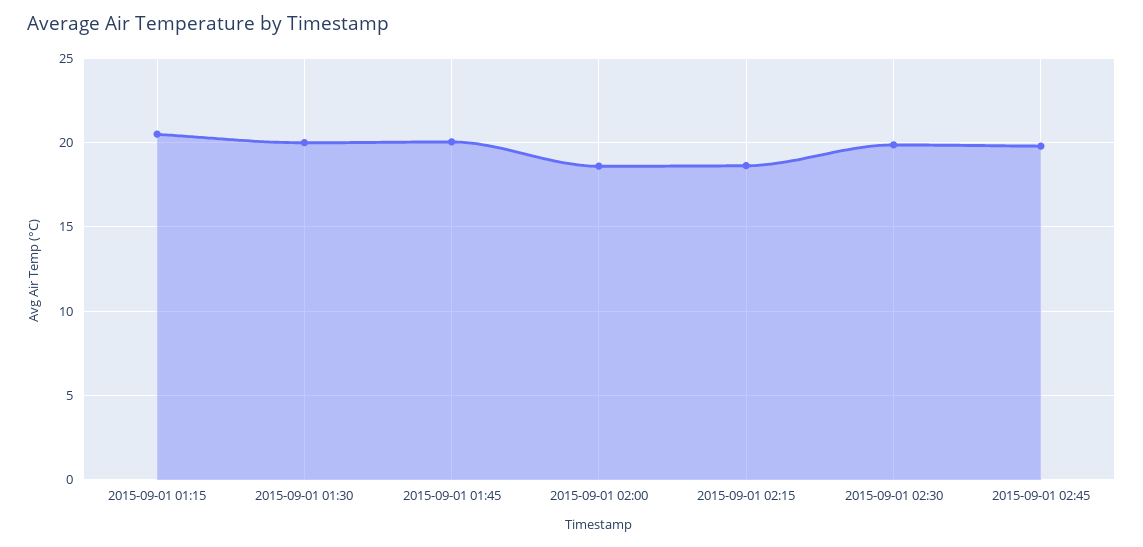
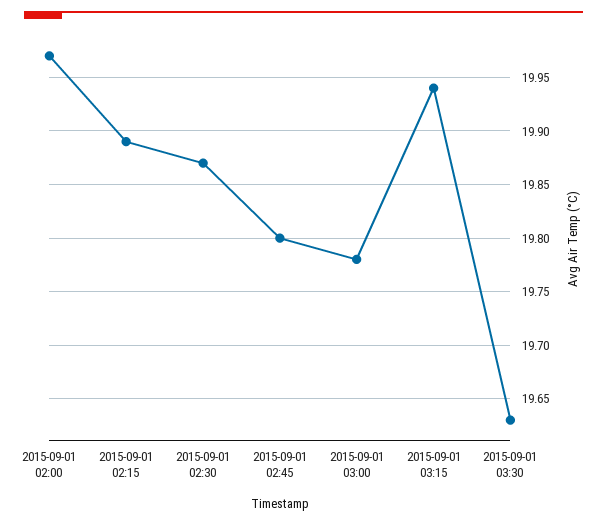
2015-09-01 01:15: 20.5 -> none
2015-09-01 01:30: 20 -> none
2015-09-01 01:45: 20 -> none
2015-09-01 02:00: 18.5 -> 19.97
2015-09-01 02:15: 18.5 -> 19.89
2015-09-01 03:00: none -> 19.78
2015-09-01 03:15: none -> 19.94
2015-09-01 03:30: none -> 19.63

